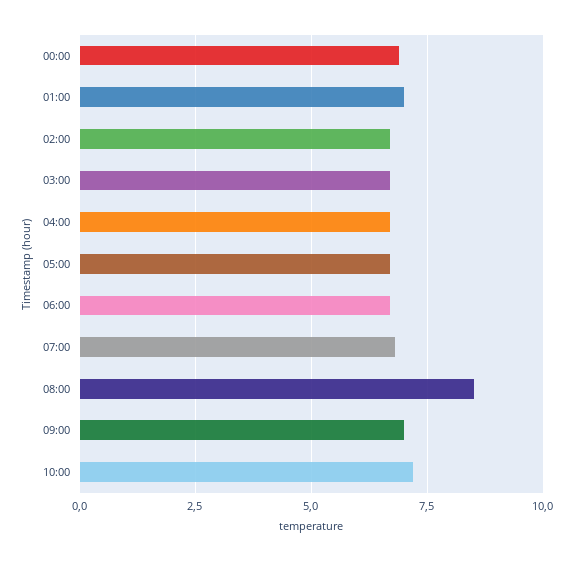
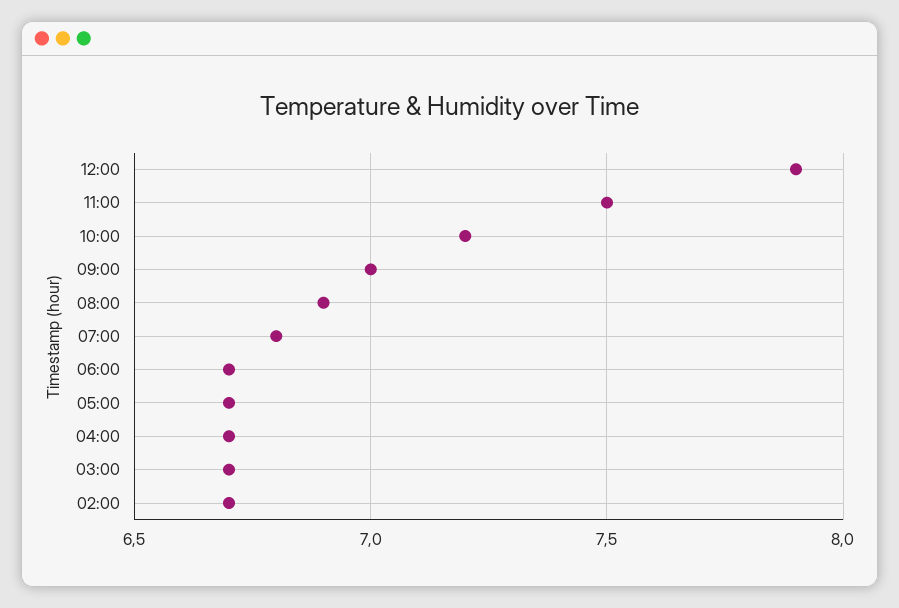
00:00: 7 -> none
01:00: 7 -> none
08:00: 8.5 -> 6.9
12:00: none -> 7.9
11:00: none -> 7.5

